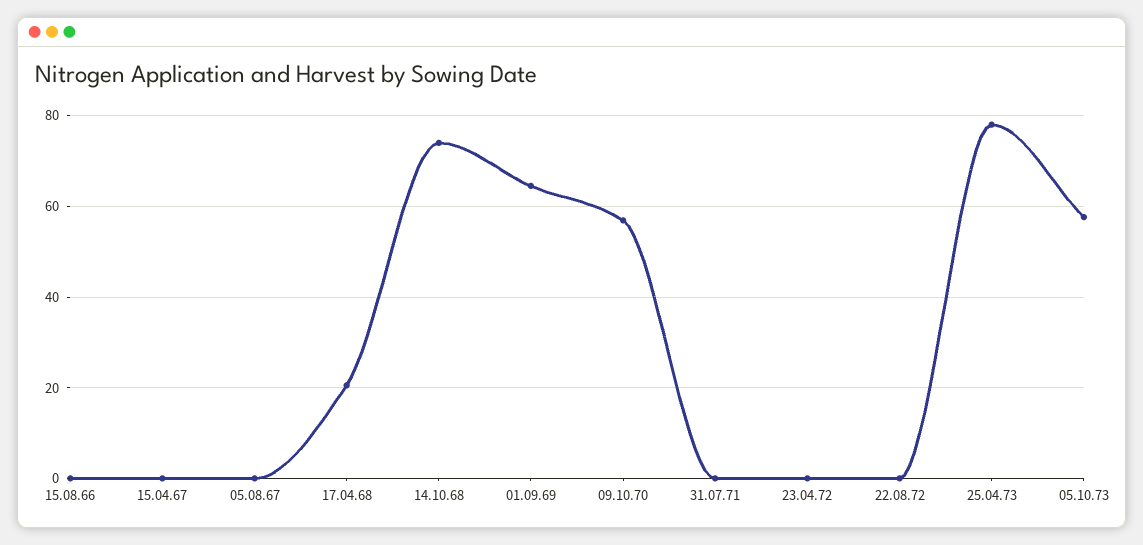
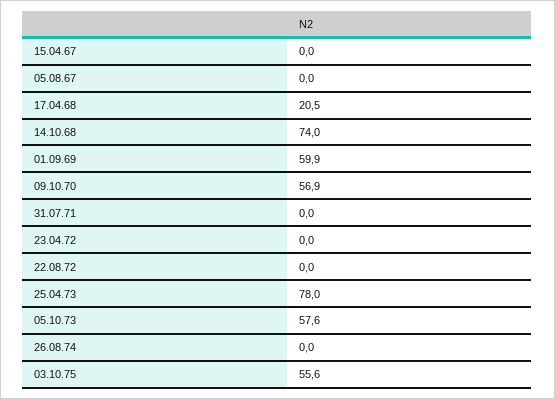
15.08.66: 0 -> none
01.09.69: 64 -> 59.9
26.08.74: none -> 0
03.10.75: none -> 55.6

